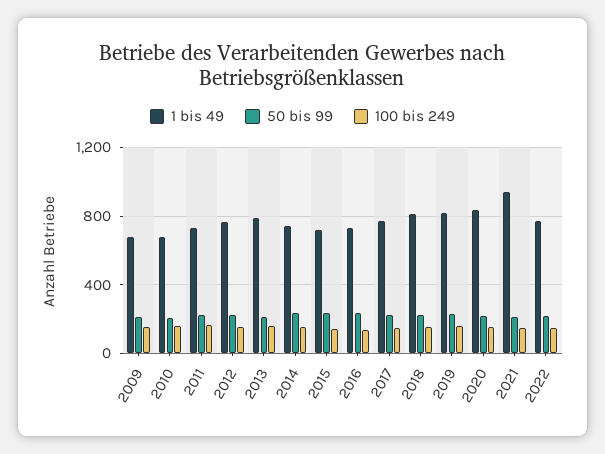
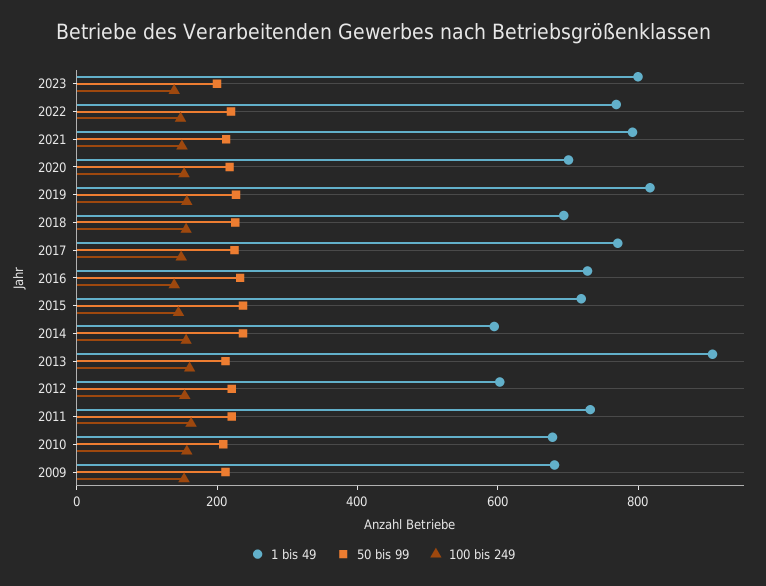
1 bis 49, 2012: 750 -> 600
1 bis 49, 2013: 800 -> 900
1 bis 49, 2014: 750 -> 600
1 bis 49, 2018: 800 -> 700
1 bis 49, 2020: 850 -> 700
1 bis 49, 2021: 950 -> 800
1 bis 49, 2023: none -> 800
50 bis 99, 2023: none -> 200
100 bis 249, 2023: none -> 150

